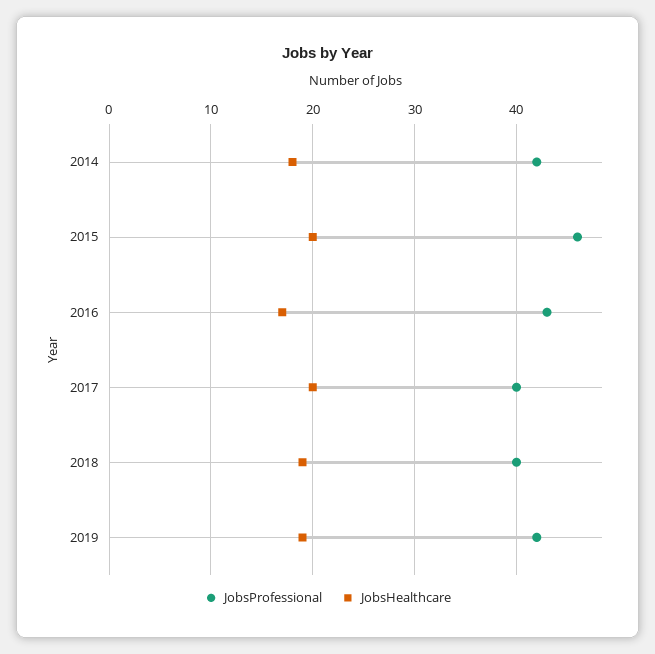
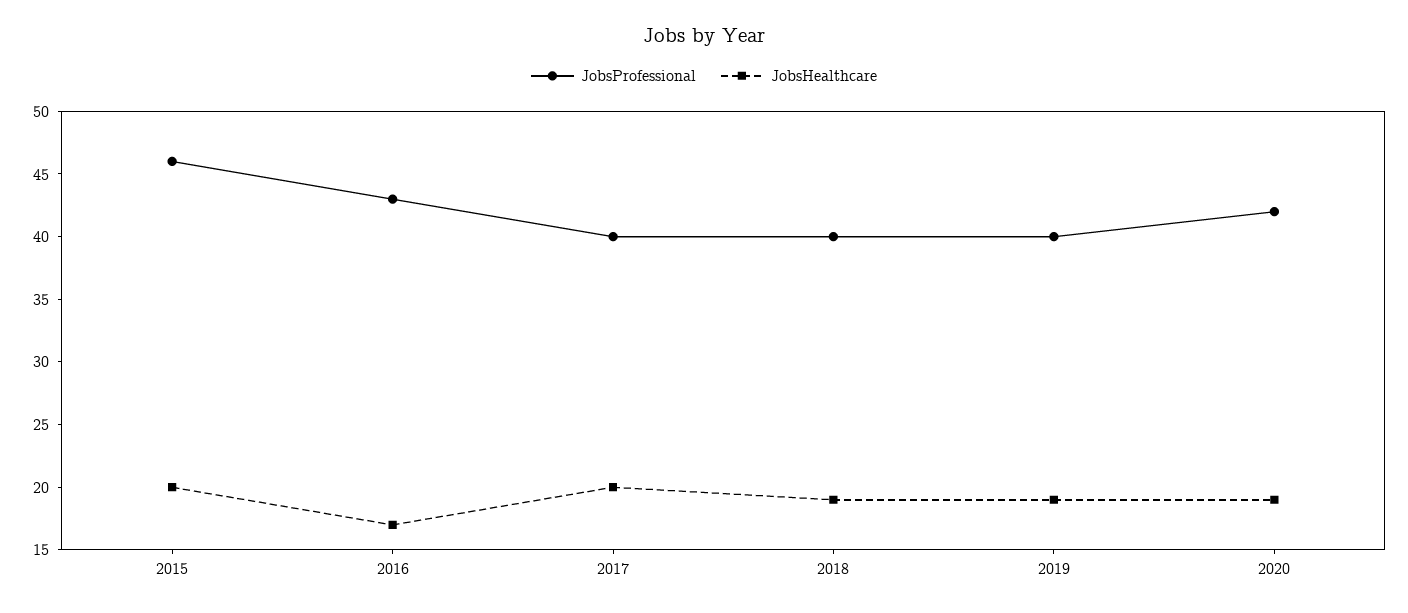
JobsProfessional, 2014: 42 -> none
JobsHealthcare, 2014: 18 -> none
JobsProfessional, 2019: 42 -> 40
JobsProfessional, 2020: none -> 42
JobsHealthcare, 2020: none -> 19

